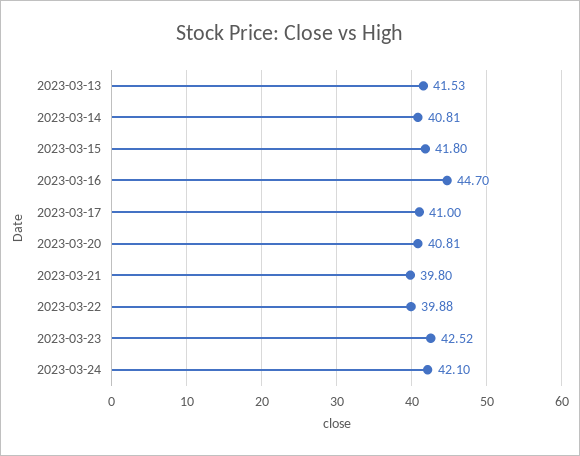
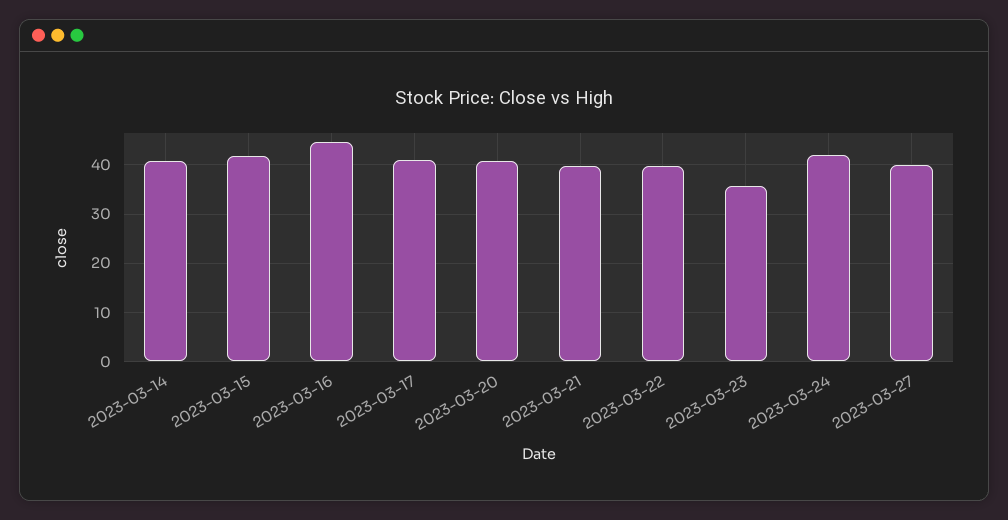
2023-03-13: 41.53 -> none
2023-03-23: 42.52 -> 36
2023-03-27: none -> 40

